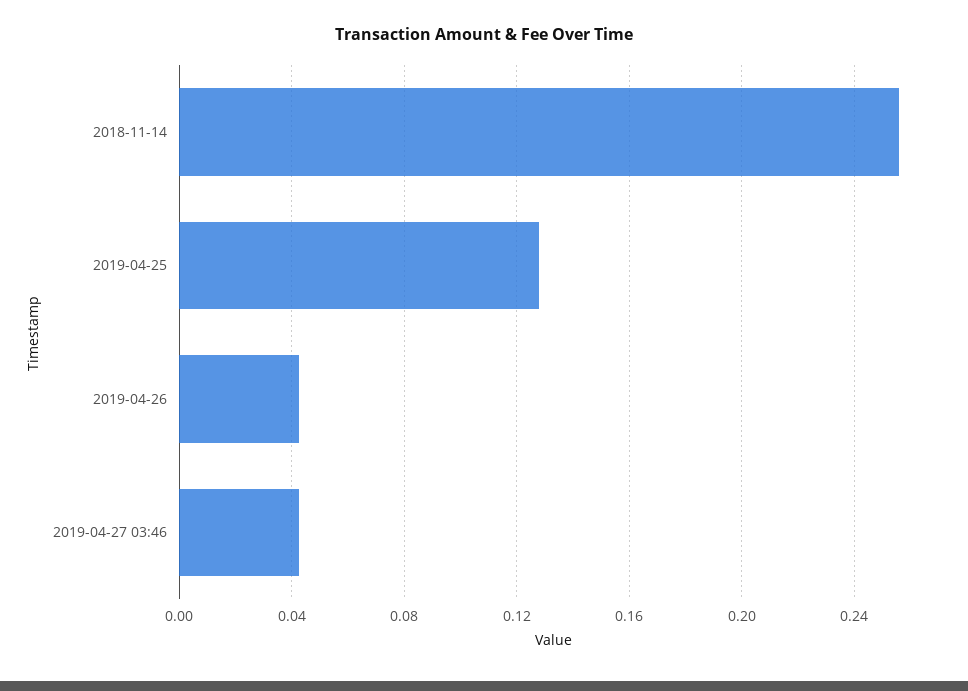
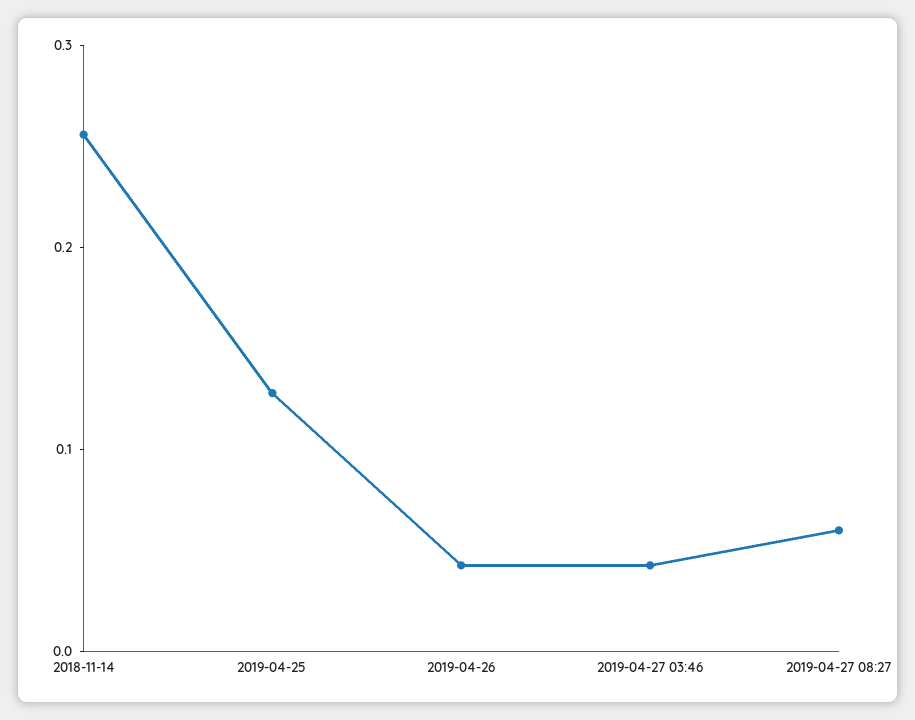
2019-04-27 08:27: none -> 0.06

